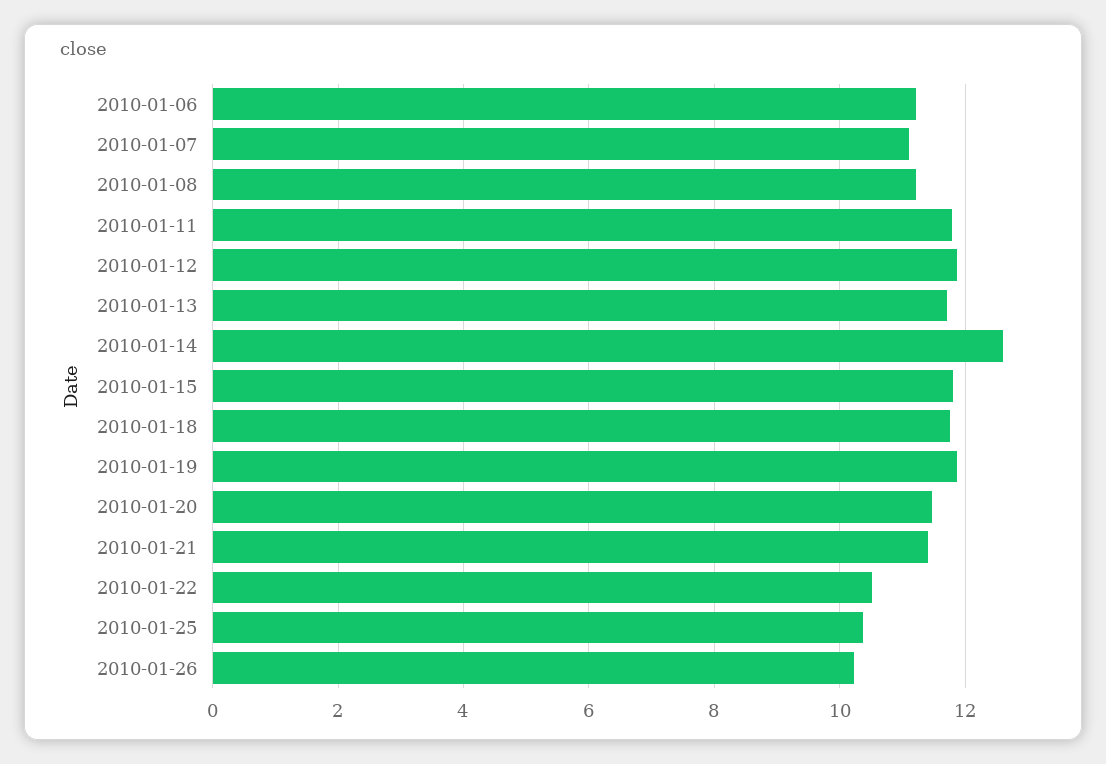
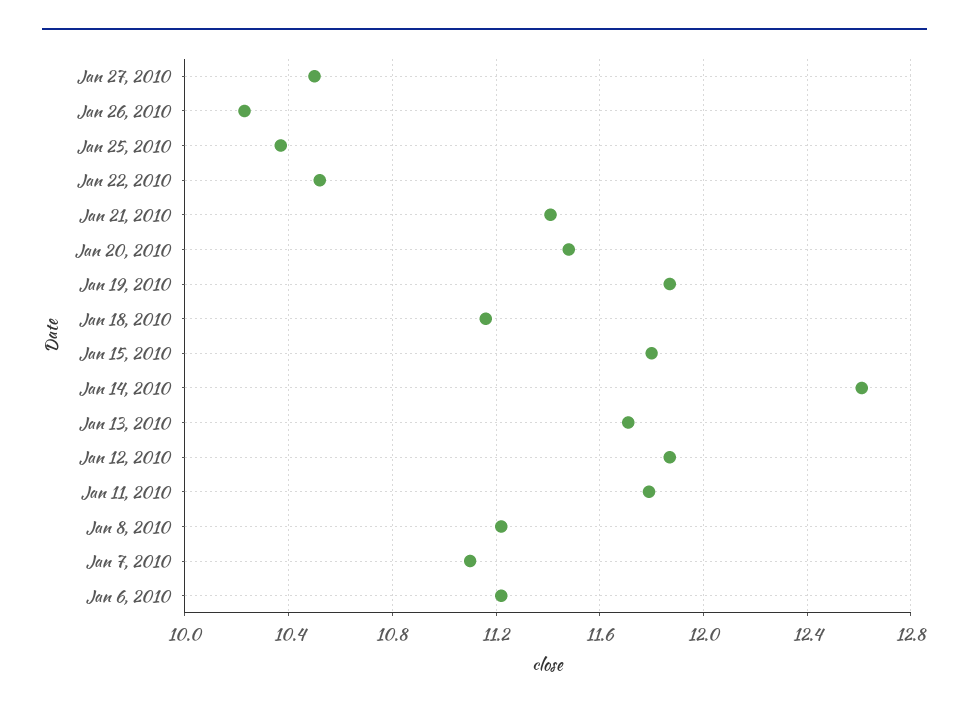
2010-01-18: 11.8 -> 11.15
Jan 27, 2010: none -> 10.5

